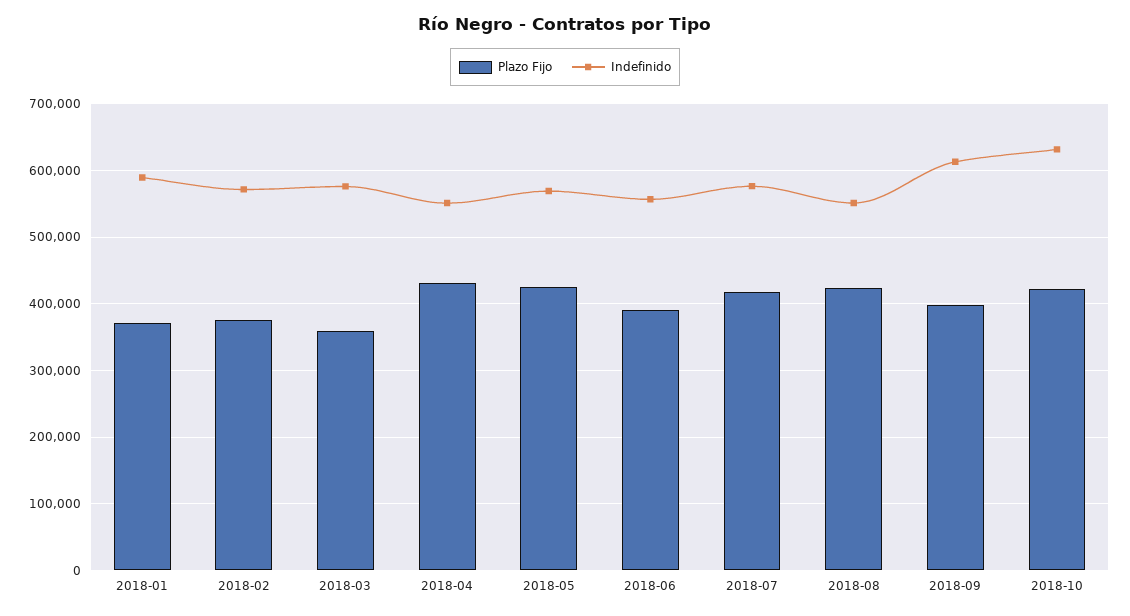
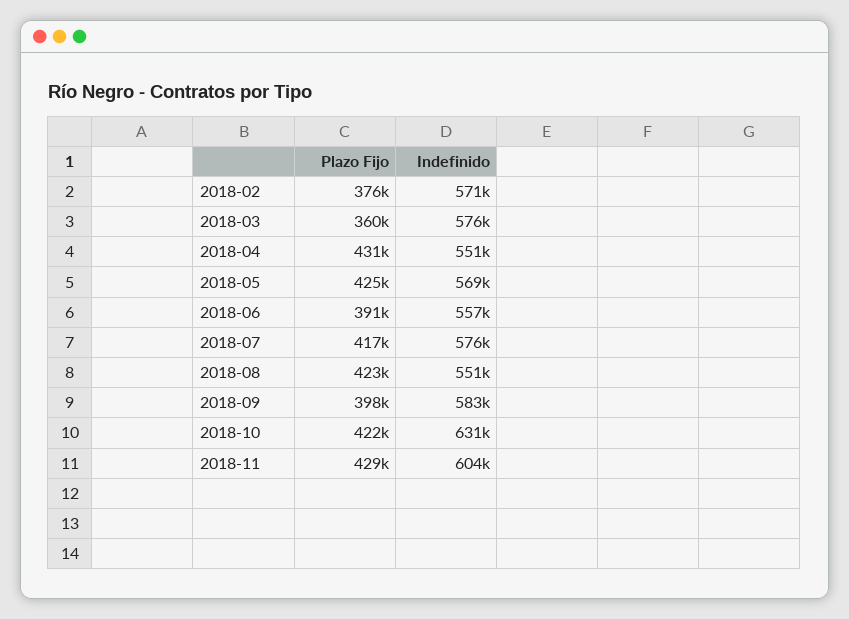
Plazo Fijo, 2018-01: 370000 -> none
Indefinido, 2018-01: 590000 -> none
Indefinido, 2018-09: 610000 -> 583000
Plazo Fijo, 2018-11: none -> 429000
Indefinido, 2018-11: none -> 604000

